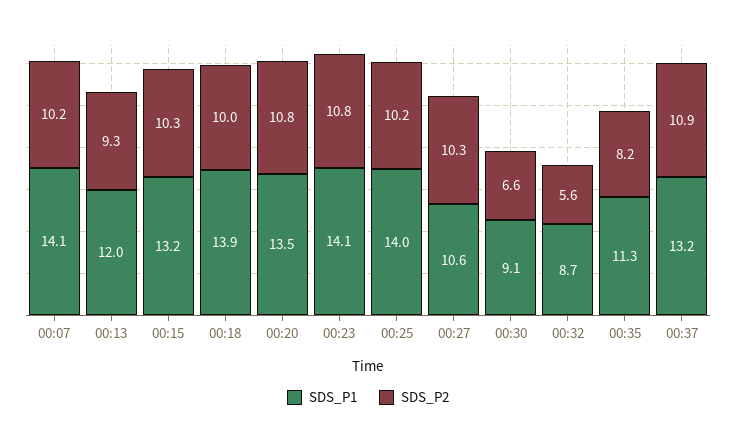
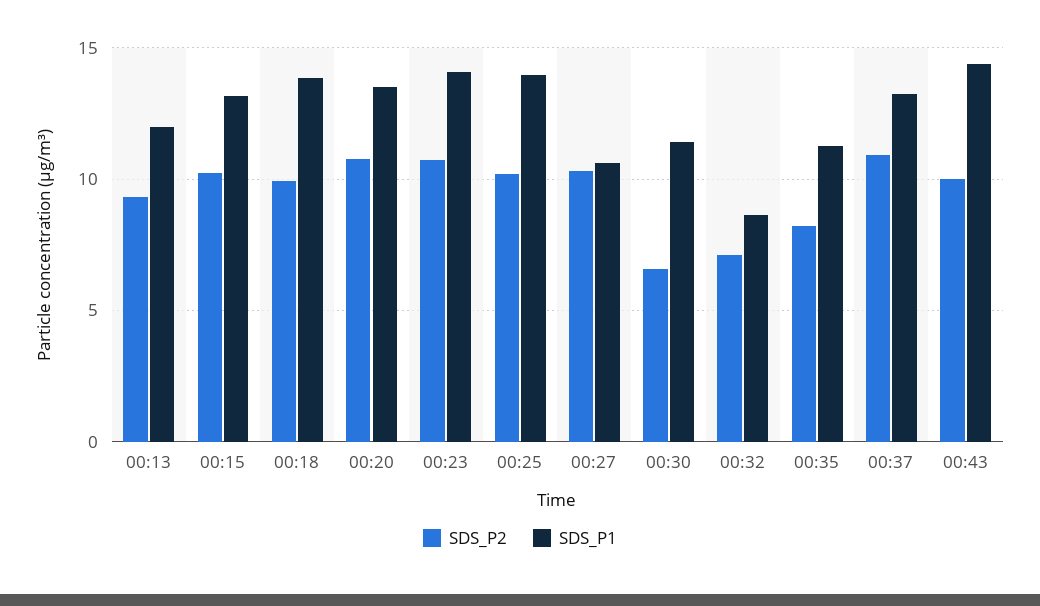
SDS_P1, 00:07: 14.1 -> none
SDS_P2, 00:07: 10.2 -> none
SDS_P1, 00:30: 9.1 -> 11.5
SDS_P2, 00:32: 5.6 -> 7
SDS_P2, 00:43: none -> 10
SDS_P1, 00:43: none -> 14.5

